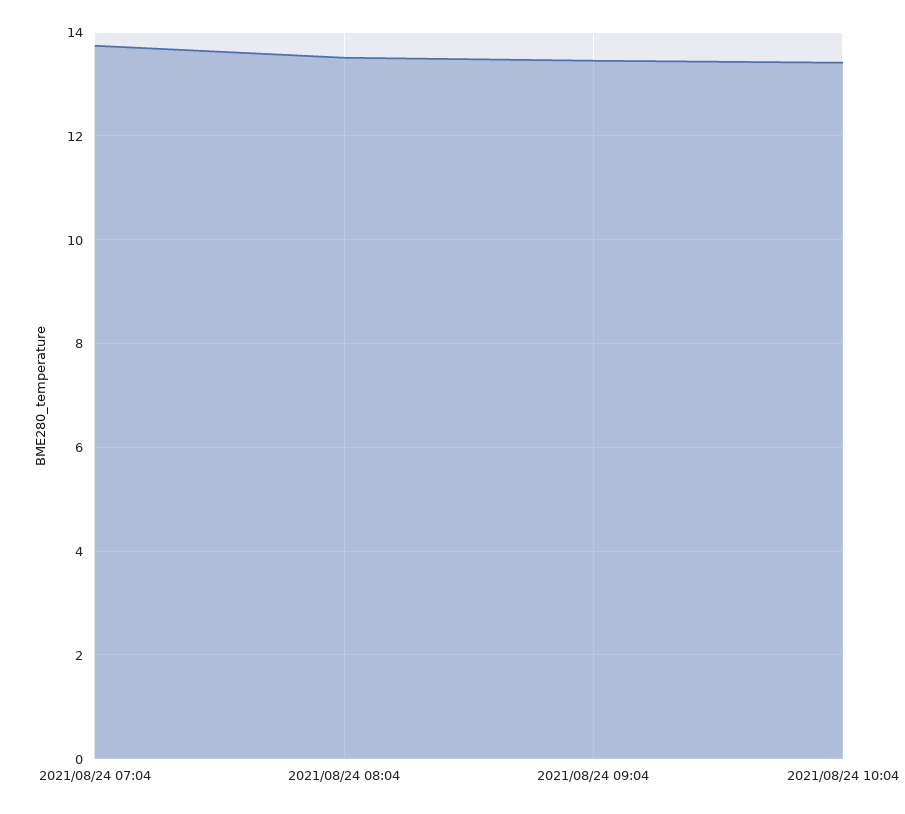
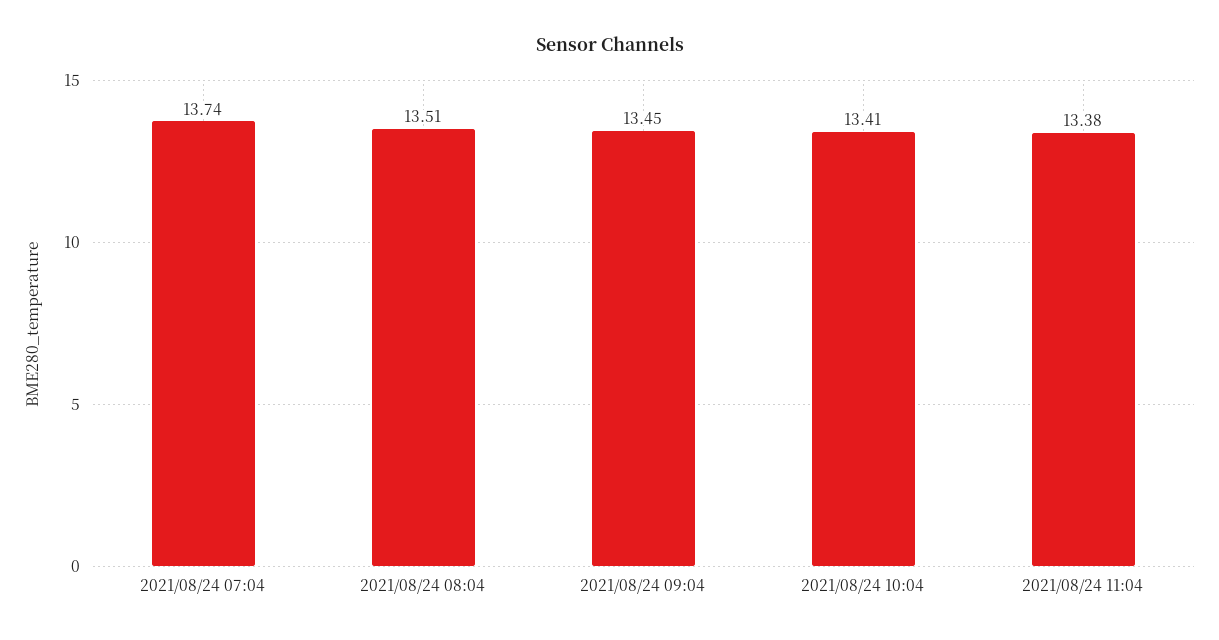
2021/08/24 11:04: none -> 13.38

